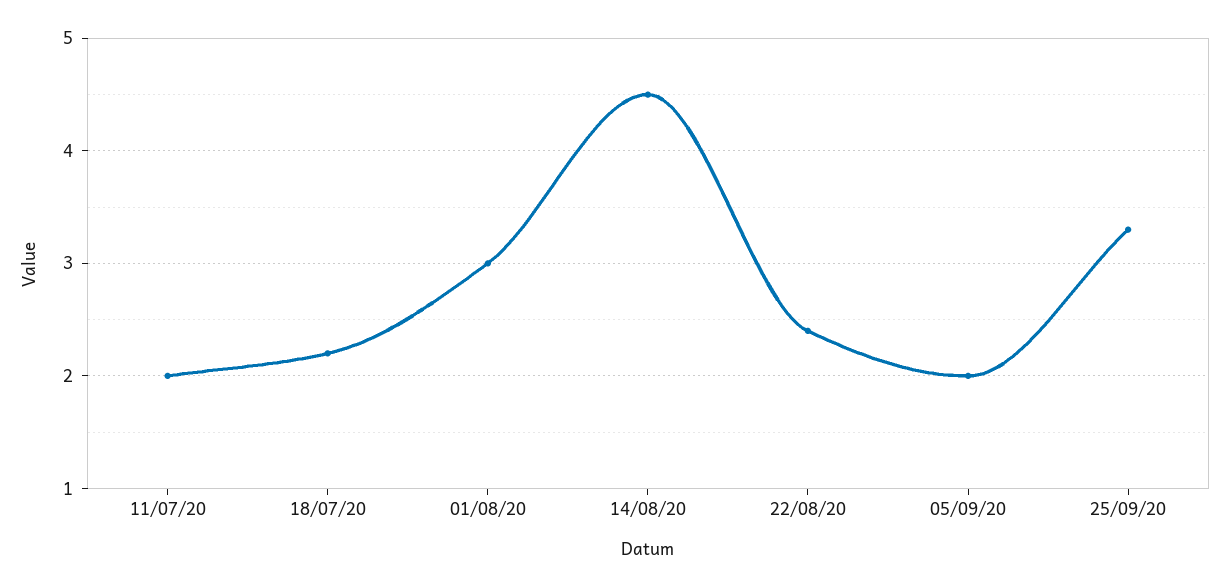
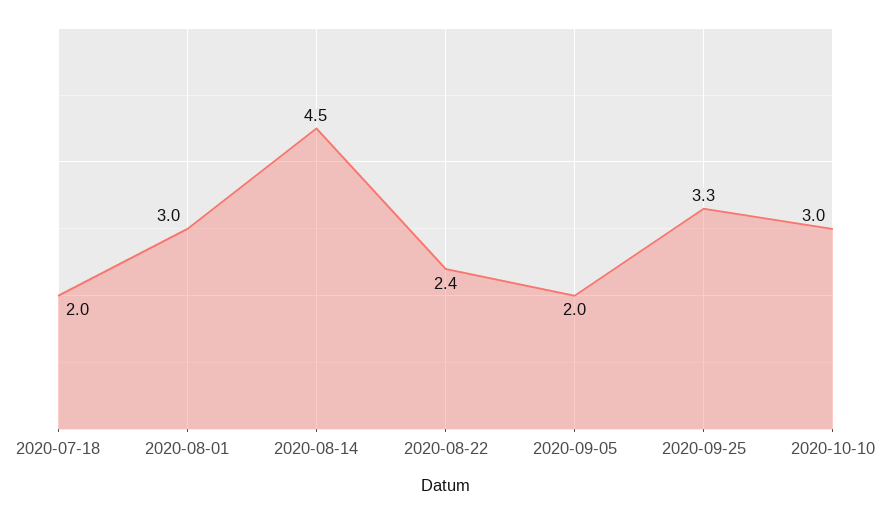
11/07/20: 2 -> none
18/07/20: 2.2 -> 2
2020-10-10: none -> 3

